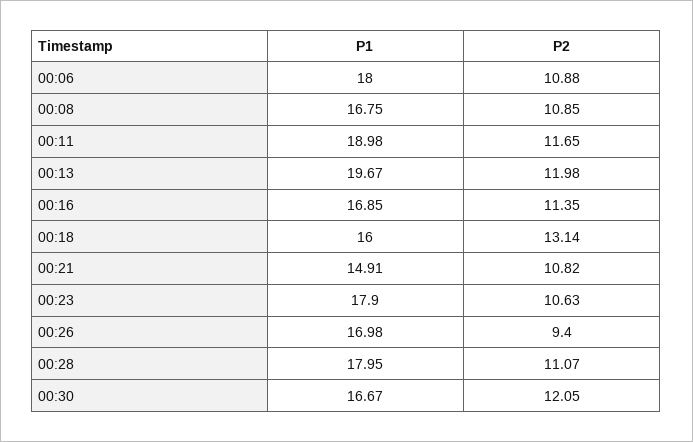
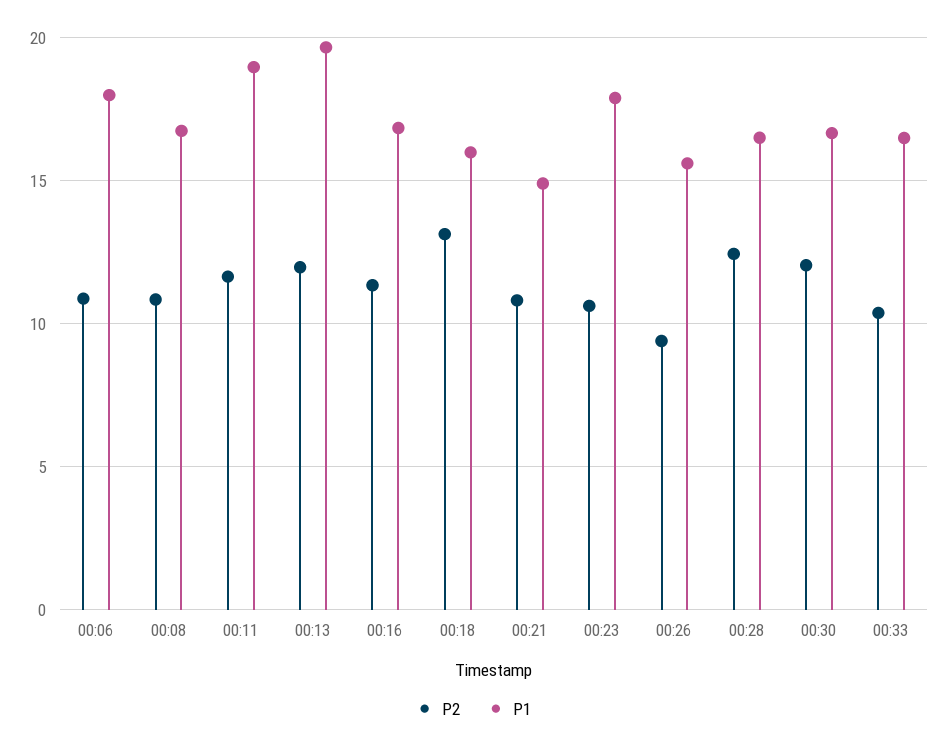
P1, 00:26: 16.98 -> 15.5
P1, 00:28: 17.95 -> 16.5
P2, 00:28: 11.07 -> 12.5
P2, 00:33: none -> 10.5
P1, 00:33: none -> 16.5

